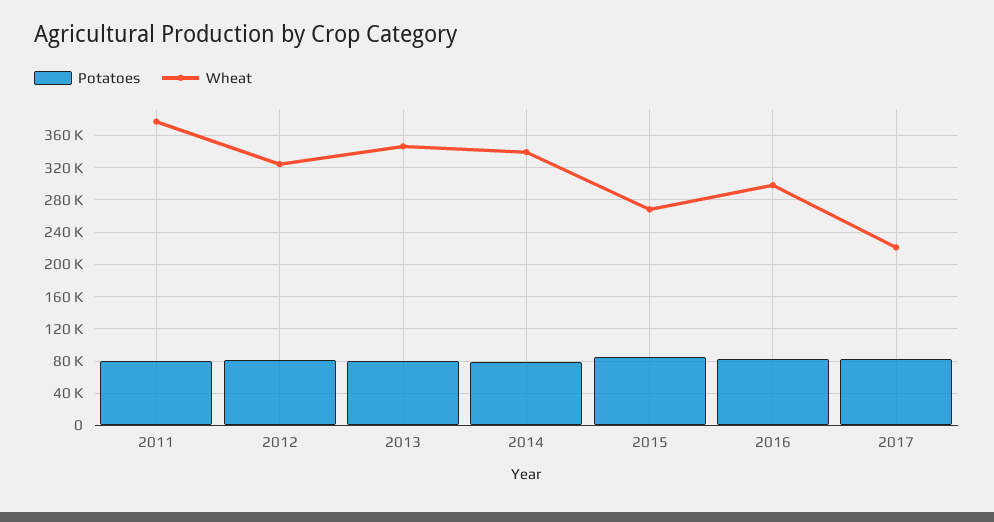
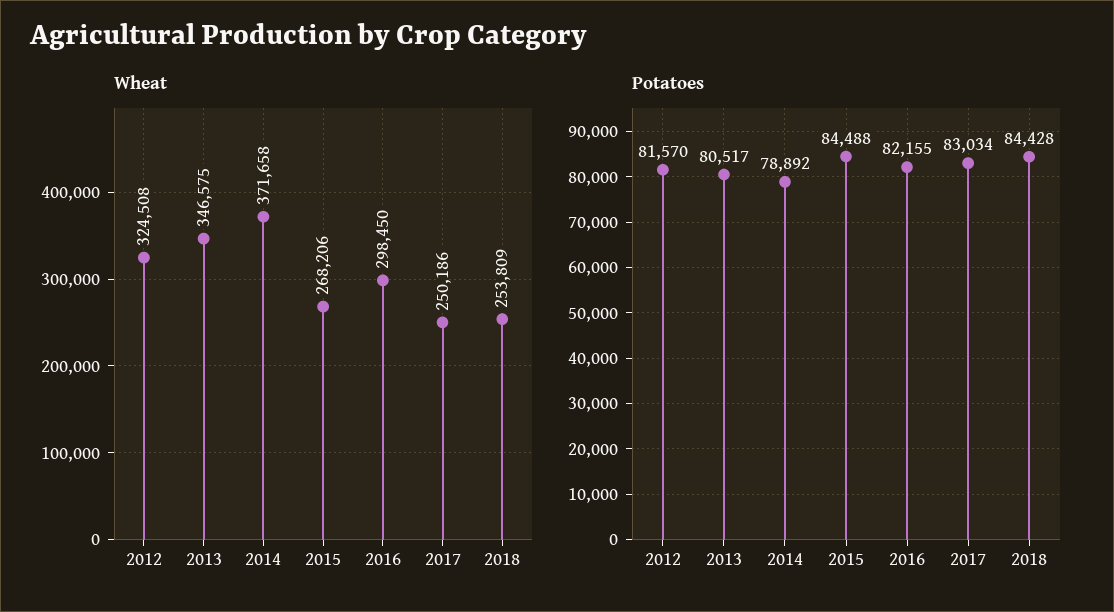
Potatoes, 2011: 80000 -> none
Wheat, 2011: 380000 -> none
Wheat, 2014: 340000 -> 371658
Wheat, 2017: 220000 -> 250186
Wheat, 2018: none -> 253809
Potatoes, 2018: none -> 84428

